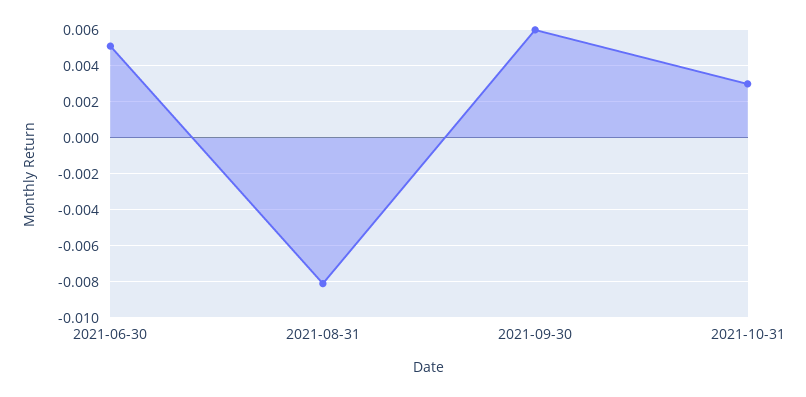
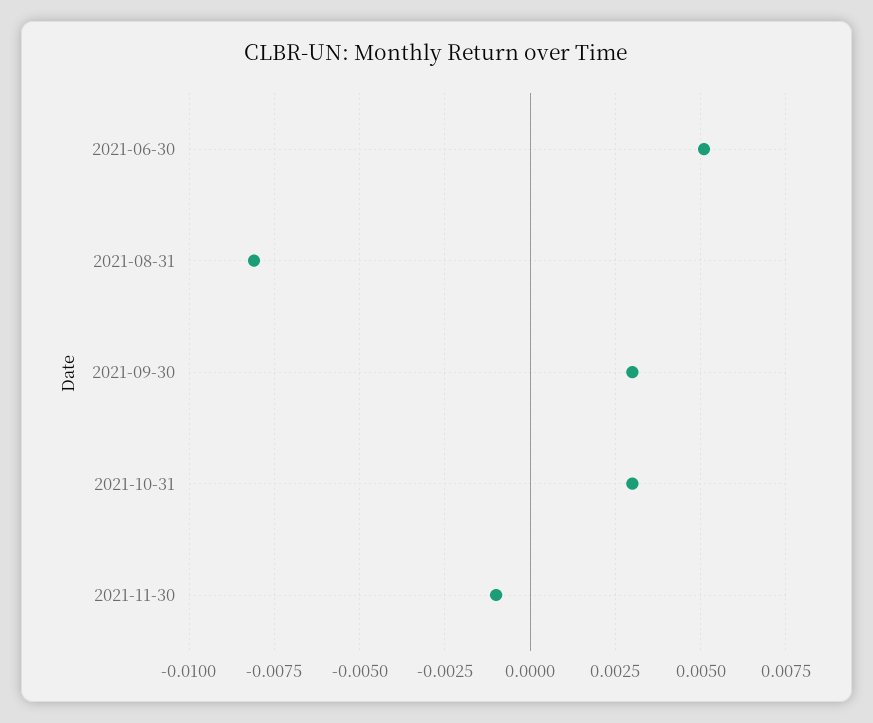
2021-09-30: 0.006 -> 0.003
2021-11-30: none -> -0.001

